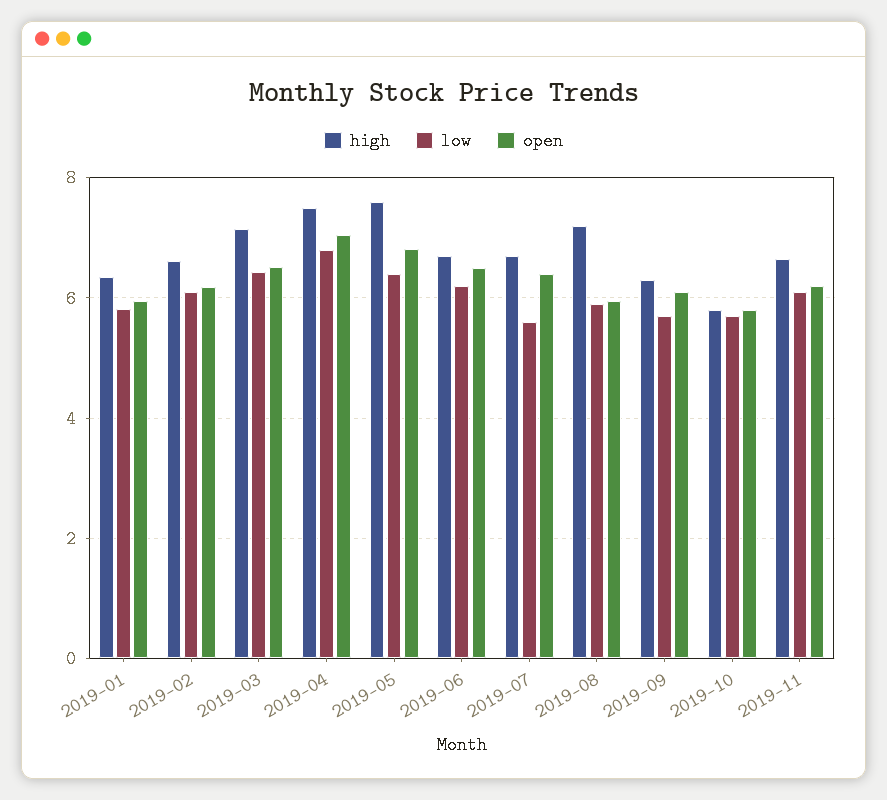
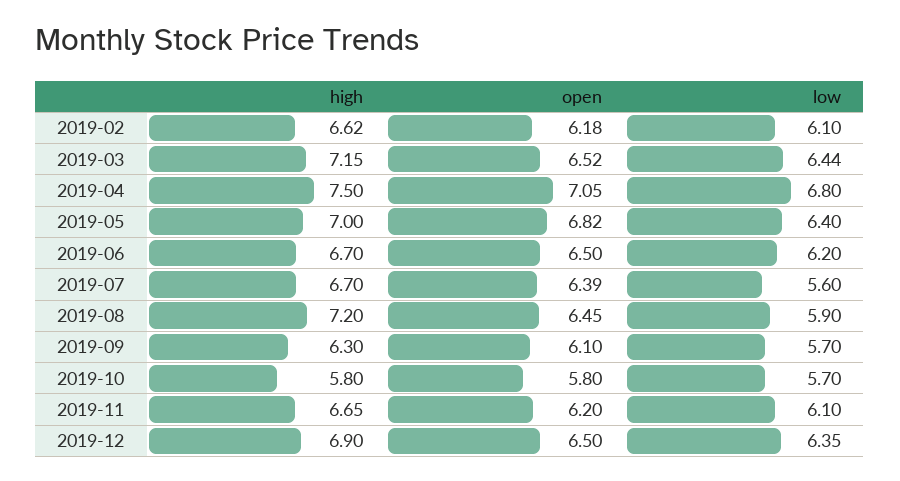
high, 2019-01: 6.4 -> none
low, 2019-01: 5.8 -> none
open, 2019-01: 6 -> none
high, 2019-05: 7.6 -> 7
open, 2019-08: 6 -> 6.45
high, 2019-12: none -> 6.9
open, 2019-12: none -> 6.5
low, 2019-12: none -> 6.35

